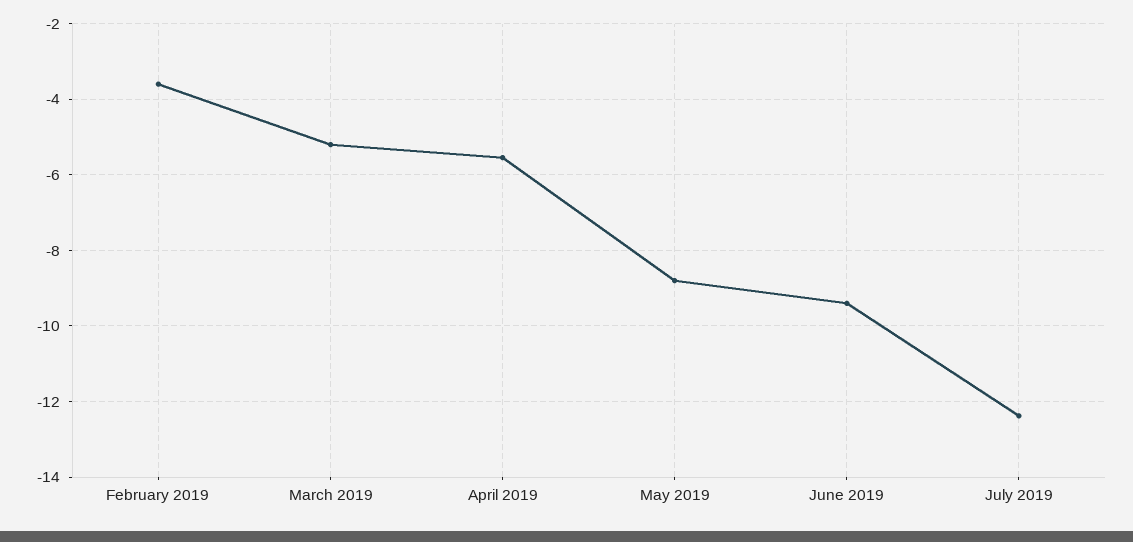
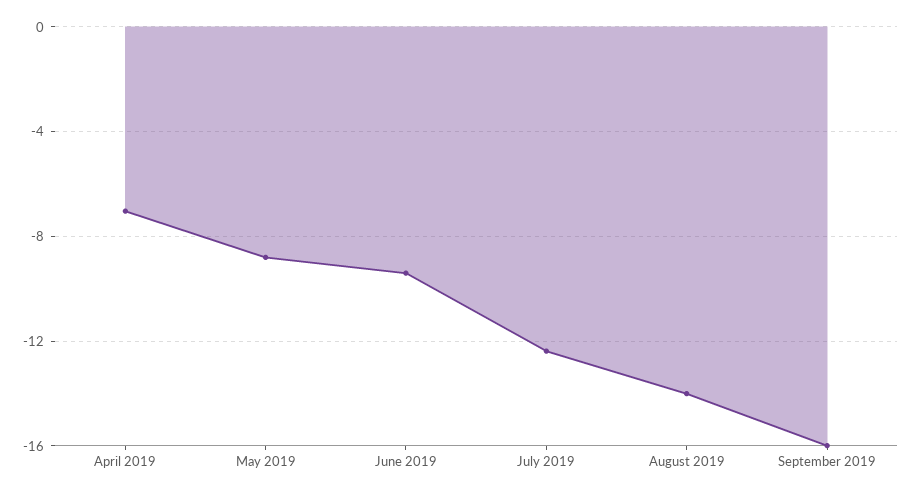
February 2019: -3.6 -> none
March 2019: -5.2 -> none
April 2019: -5.6 -> -7
August 2019: none -> -14
September 2019: none -> -16

